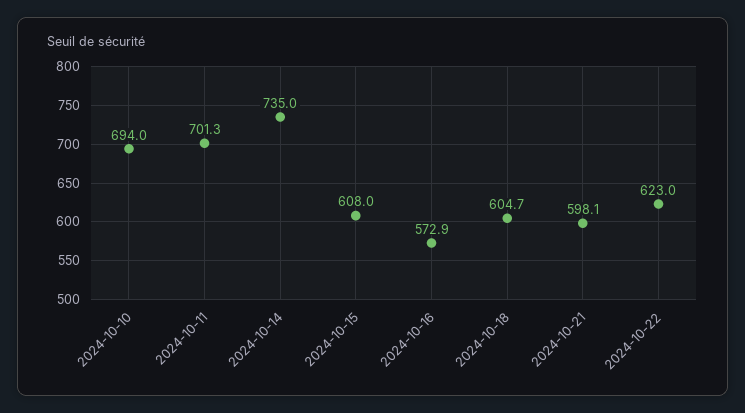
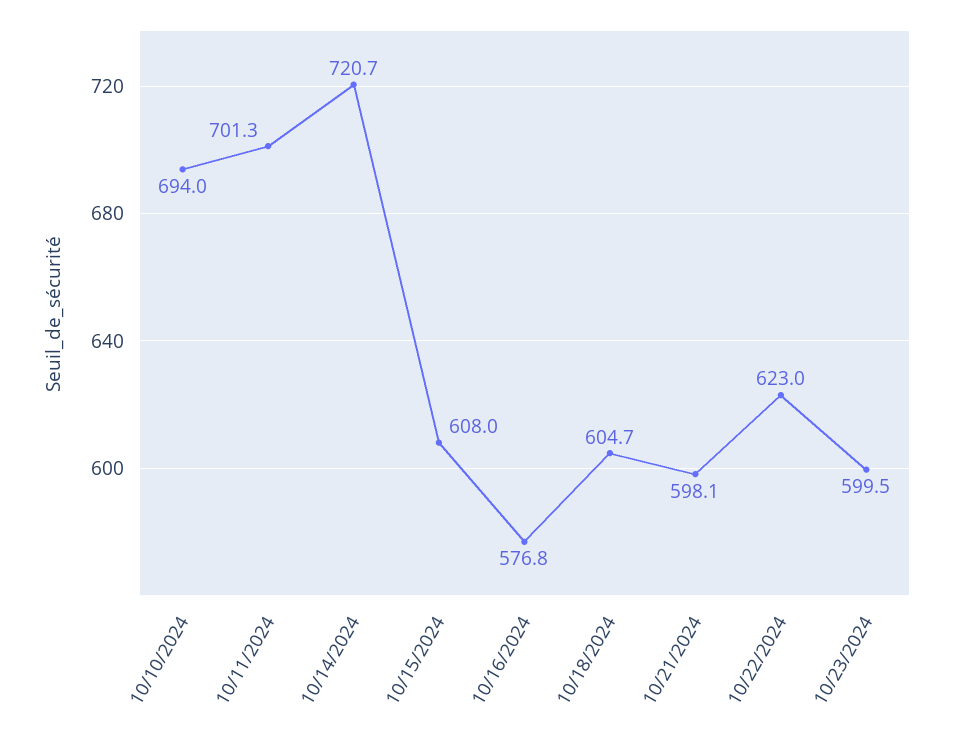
2024-10-14: 735 -> 720.7
2024-10-16: 572.9 -> 576.8
10/23/2024: none -> 599.5

